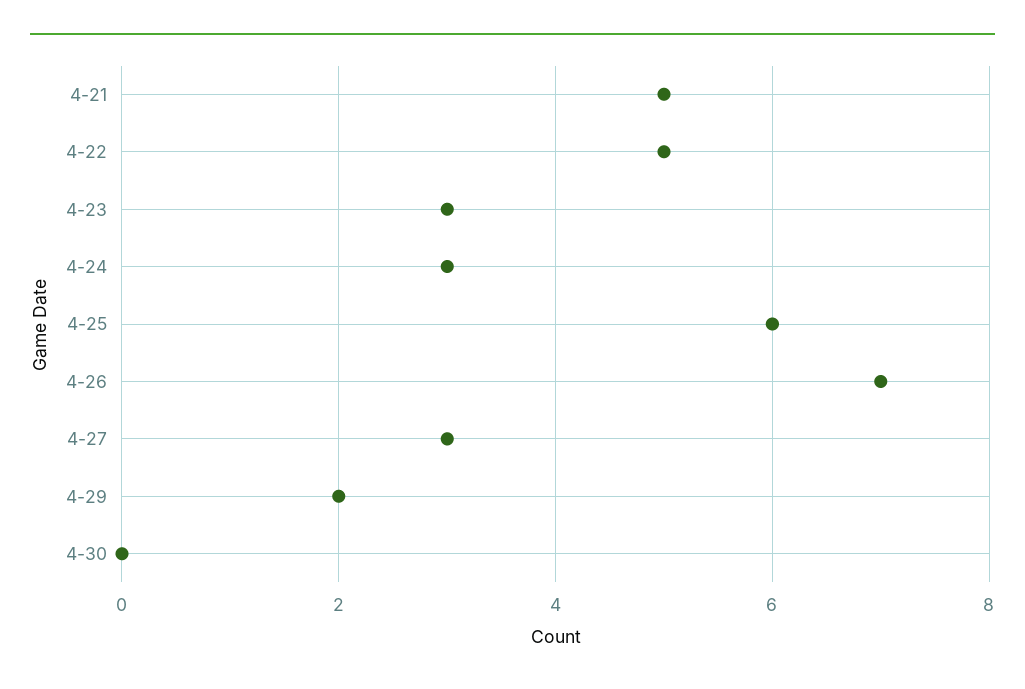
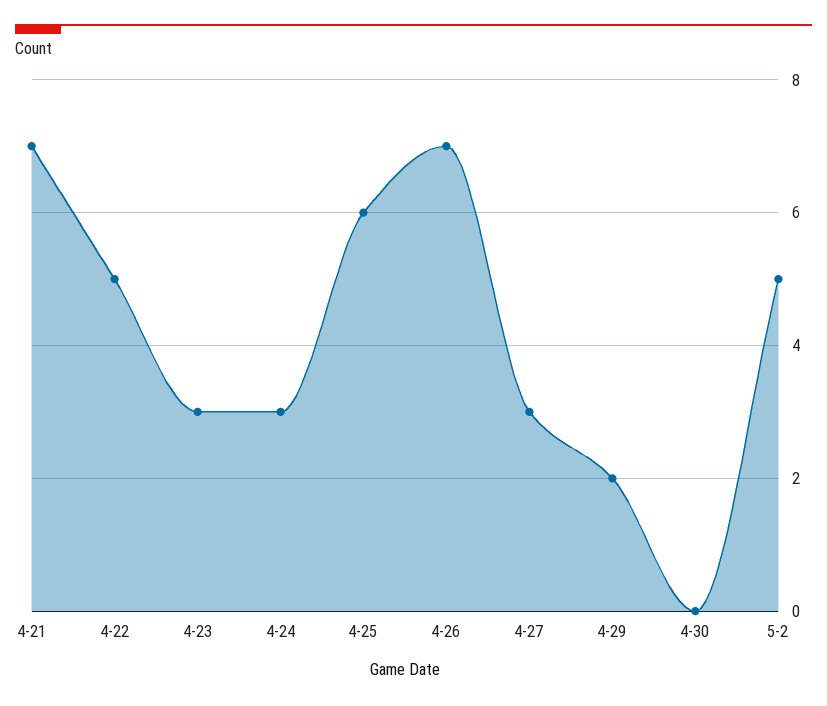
4-21: 5 -> 7
5-2: none -> 5

